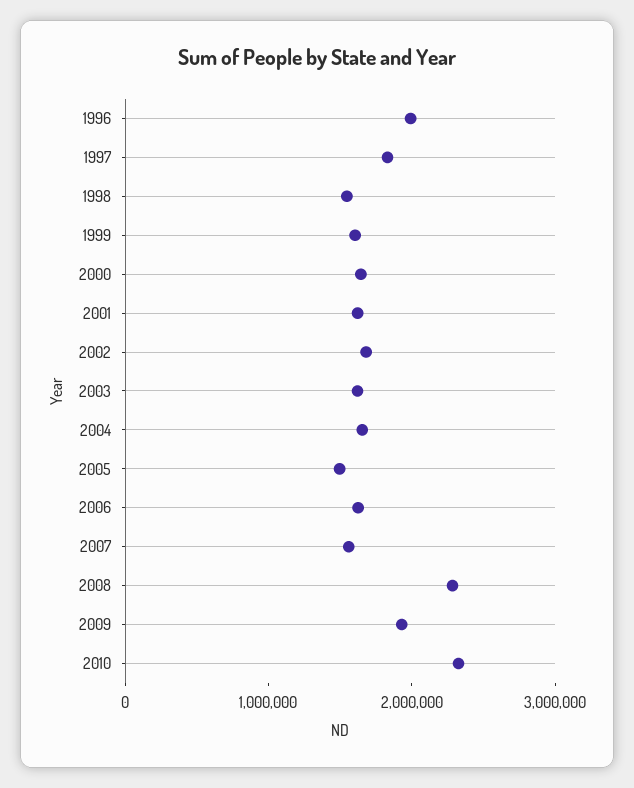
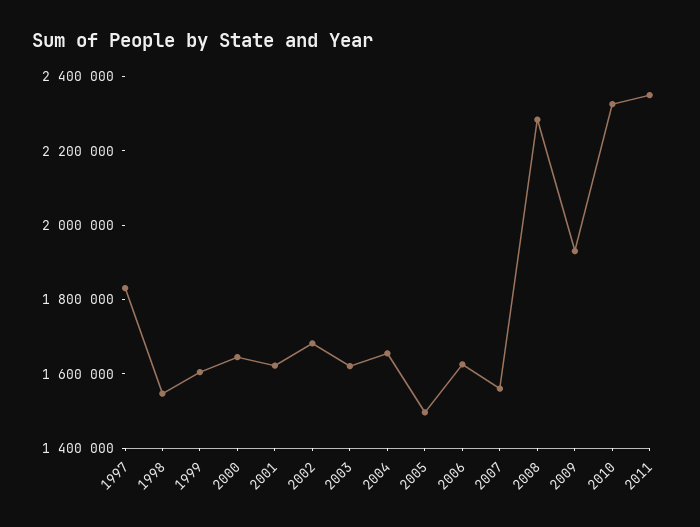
1996: 2000000 -> none
2011: none -> 2350000

